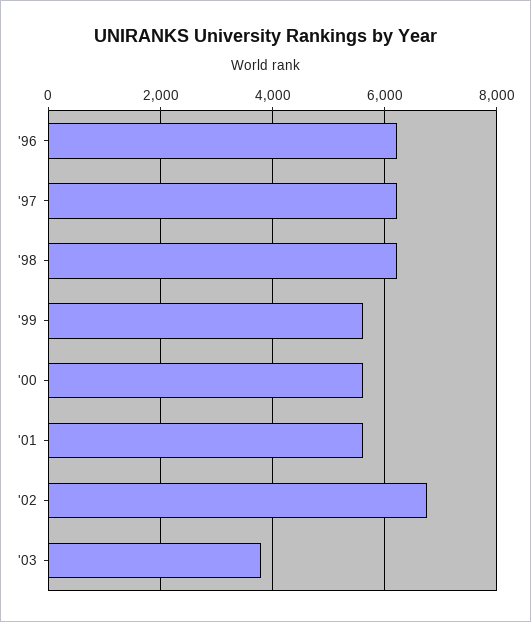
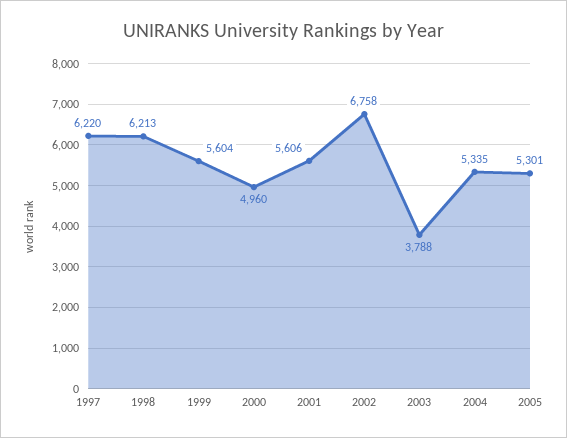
'96: 6200 -> none
'00: 5600 -> 4960
2004: none -> 5335
2005: none -> 5301

